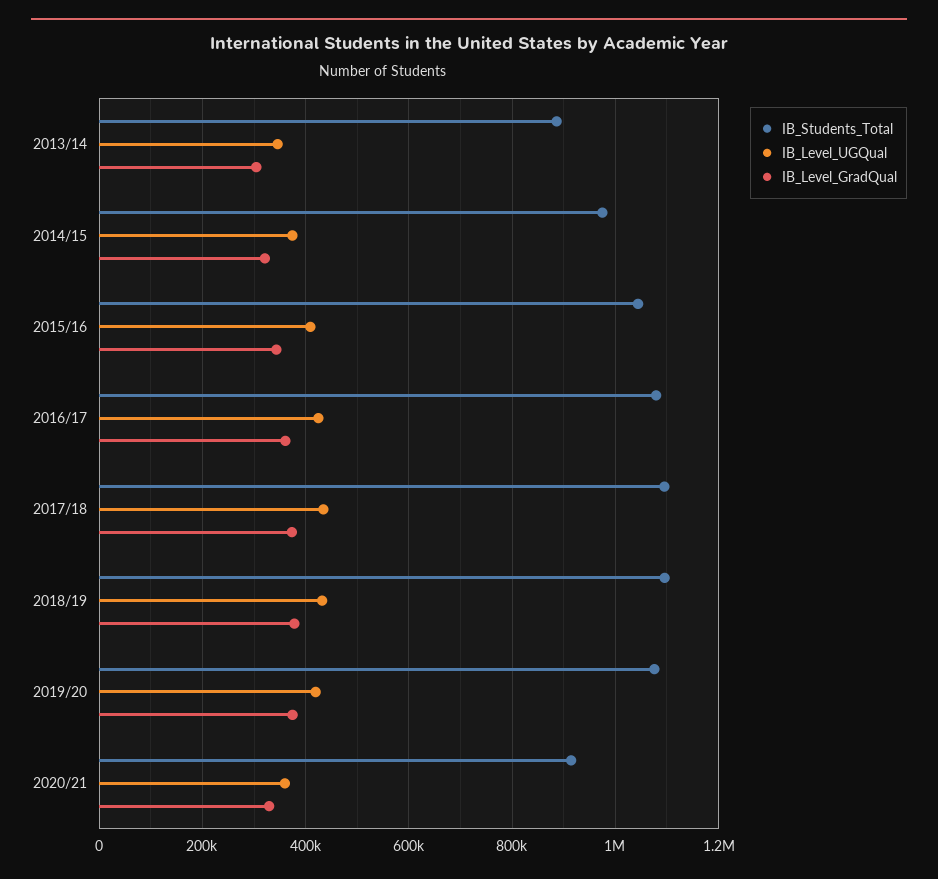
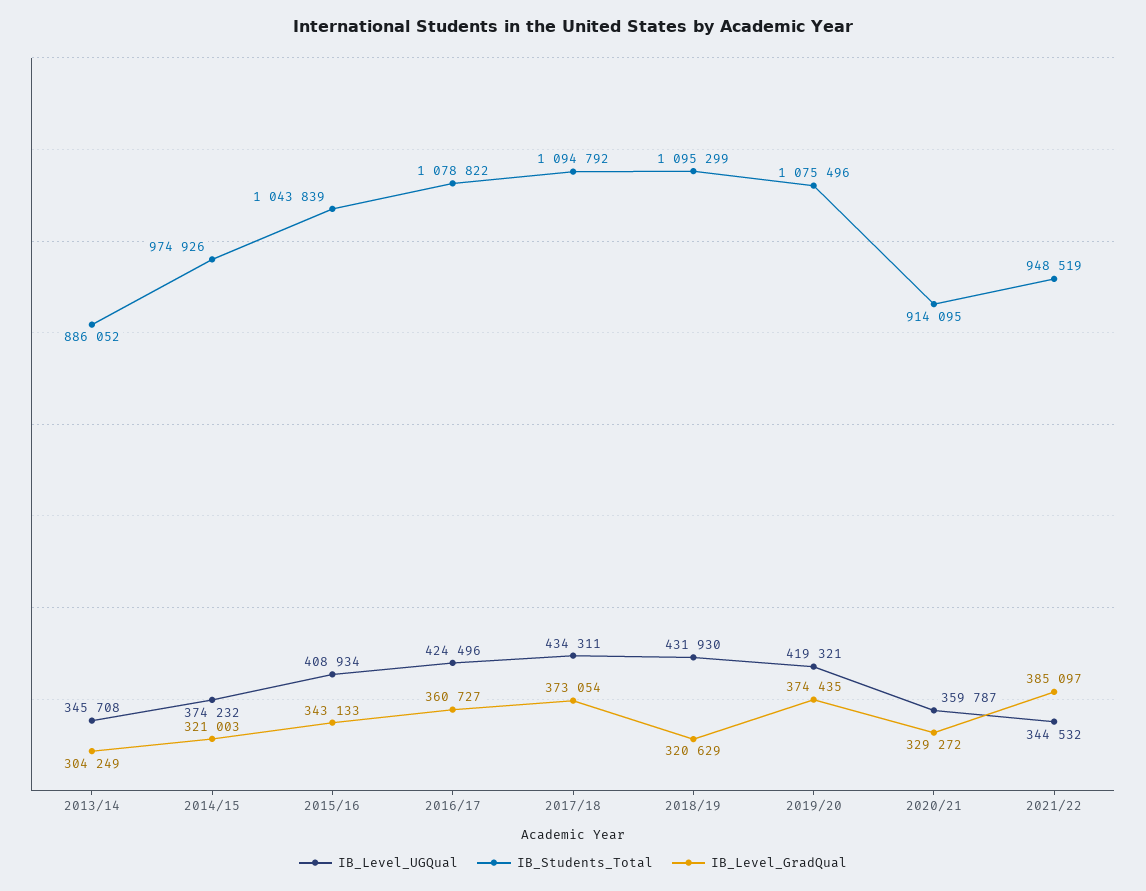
IB_Level_GradQual, 2018/19: 380000 -> 320629
IB_Level_UGQual, 2021/22: none -> 344532
IB_Students_Total, 2021/22: none -> 948519
IB_Level_GradQual, 2021/22: none -> 385097

